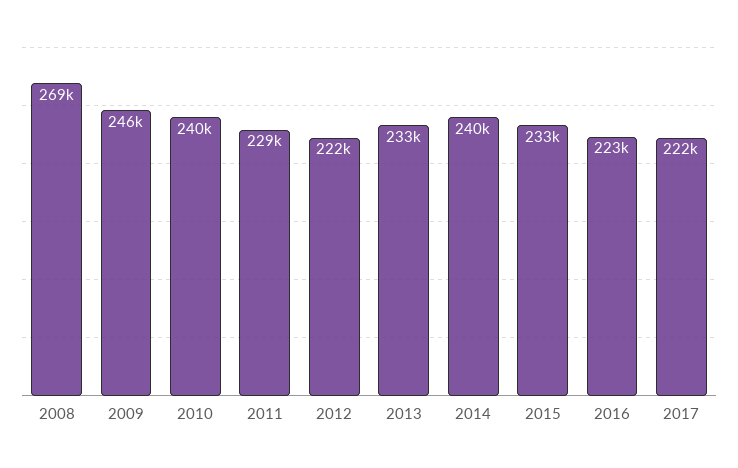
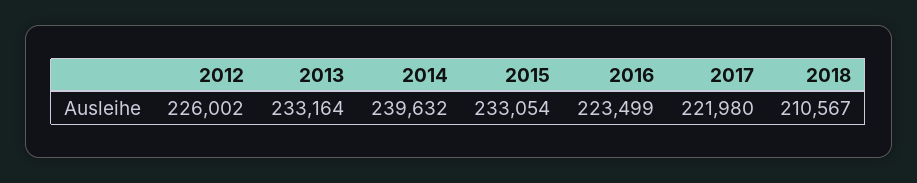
2008: 269000 -> none
2009: 246000 -> none
2010: 240000 -> none
2011: 229000 -> none
2012: 222000 -> 226002
2018: none -> 210567

